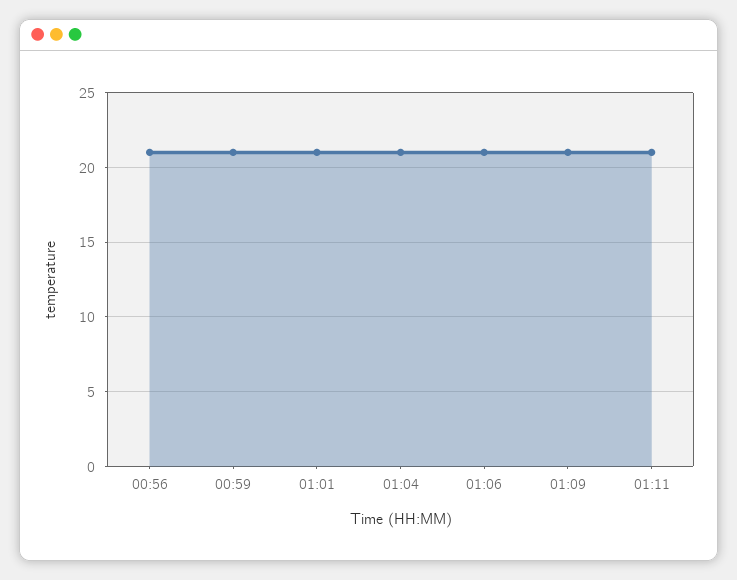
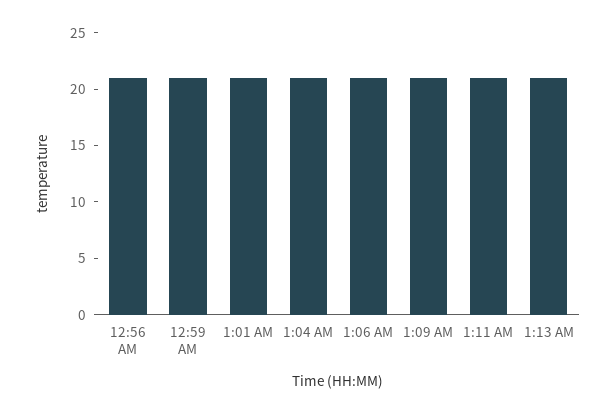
1:13 AM: none -> 21

